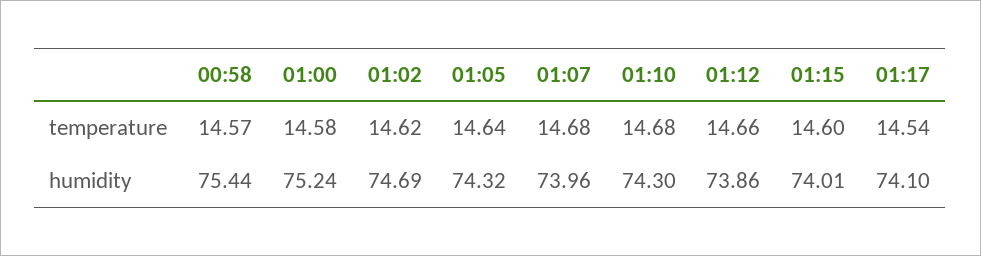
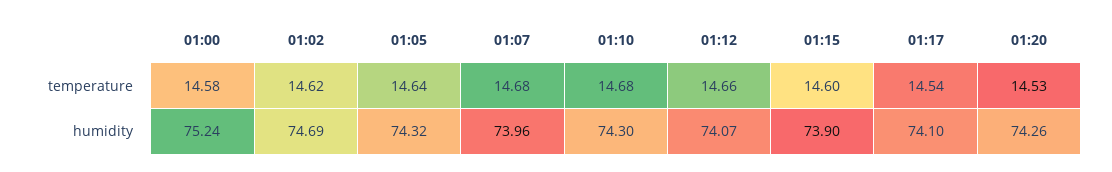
00:58, temperature: 14.57 -> none
00:58, humidity: 75.44 -> none
01:12, humidity: 73.86 -> 74.07
01:15, humidity: 74.01 -> 73.9
01:20, temperature: none -> 14.53
01:20, humidity: none -> 74.26

